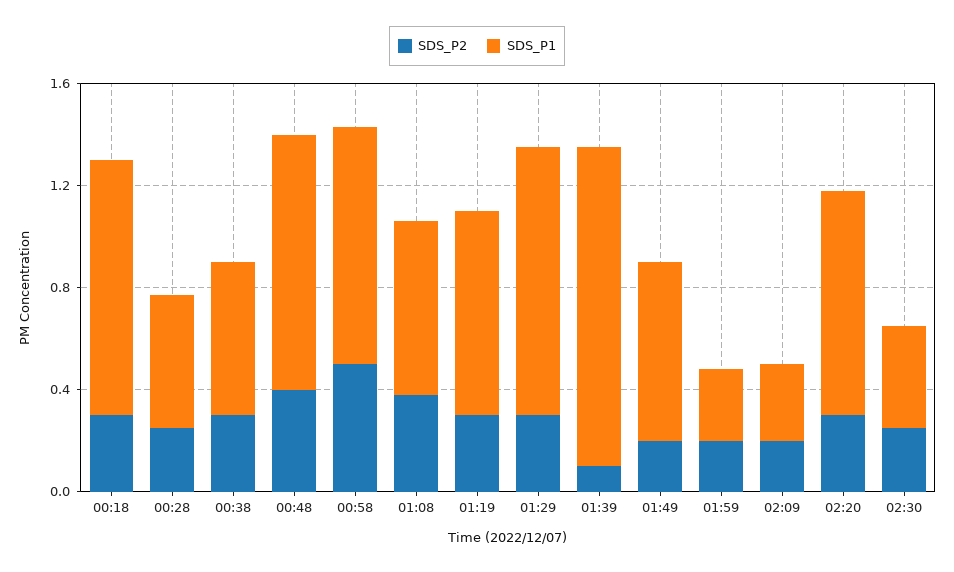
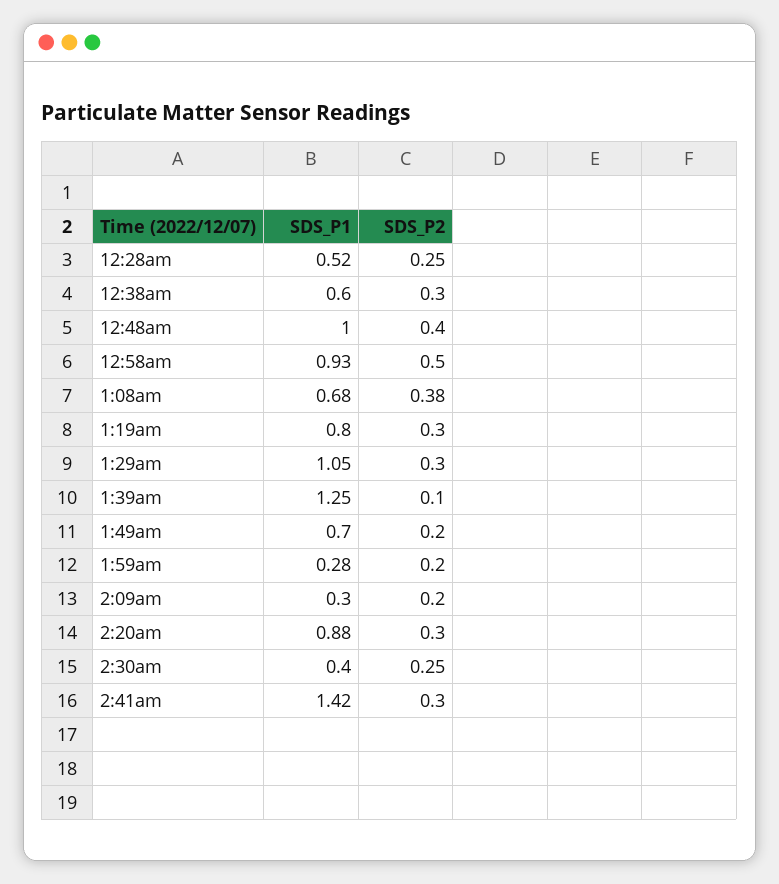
SDS_P2, 00:18: 0.3 -> none
SDS_P1, 00:18: 1 -> none
SDS_P1, 2:41am: none -> 1.42
SDS_P2, 2:41am: none -> 0.3

